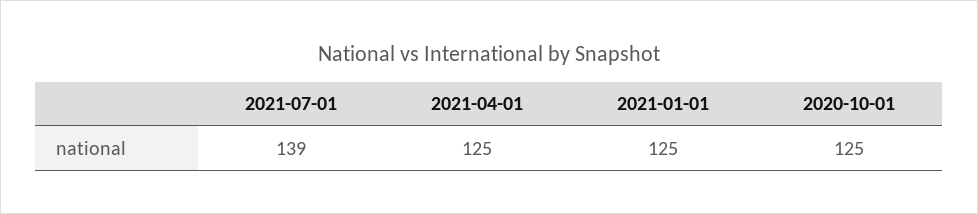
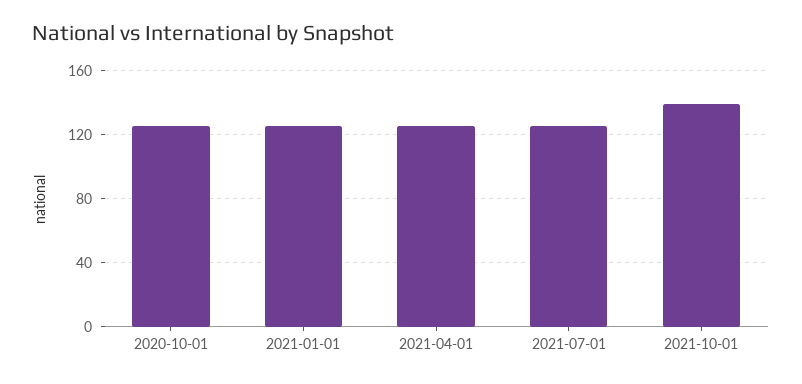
2021-07-01: 139 -> 125
2021-10-01: none -> 140

